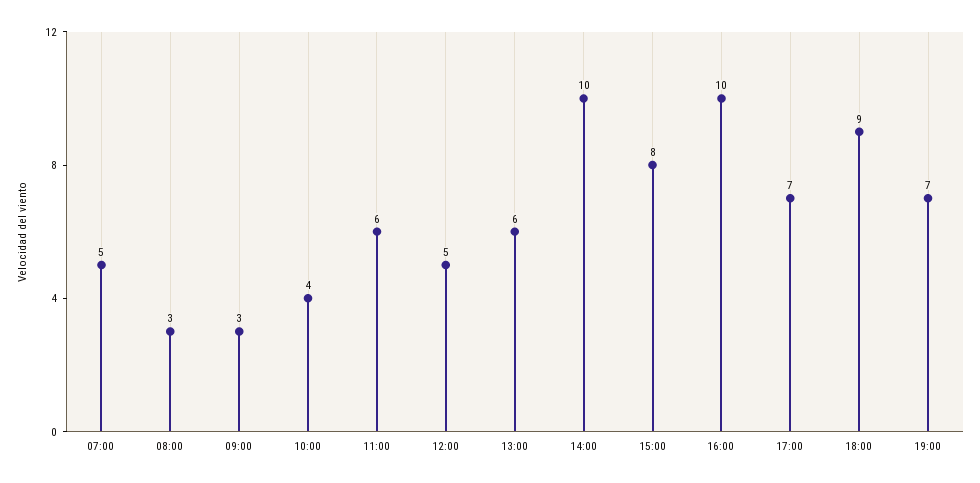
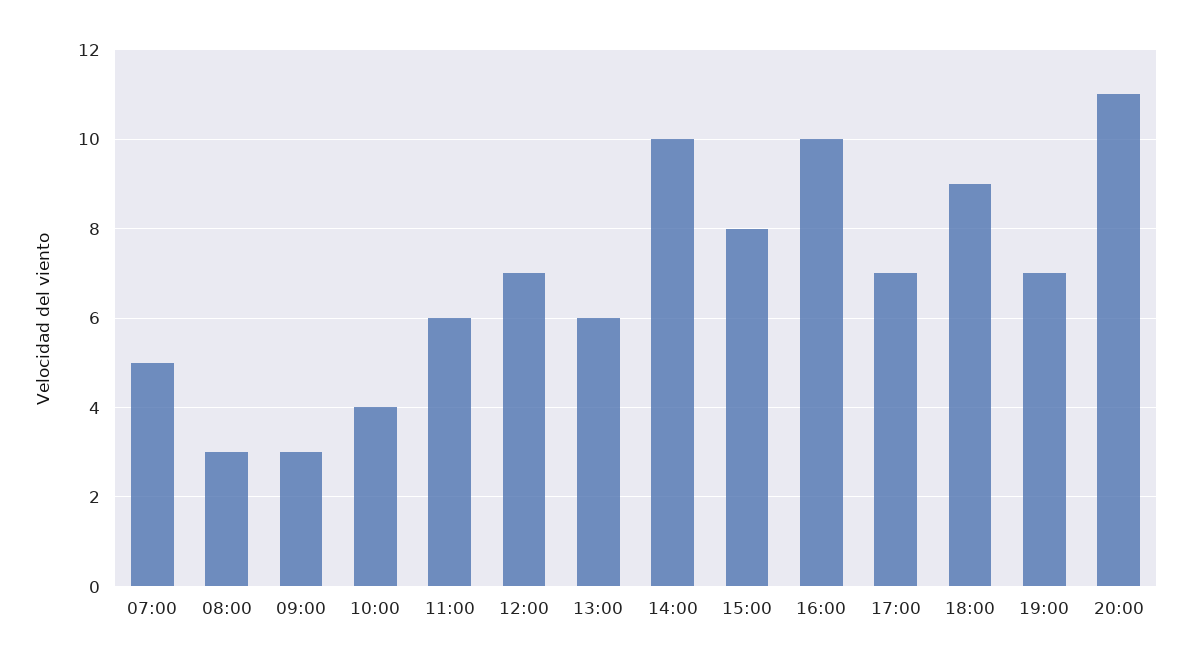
12:00: 5 -> 7
20:00: none -> 11

